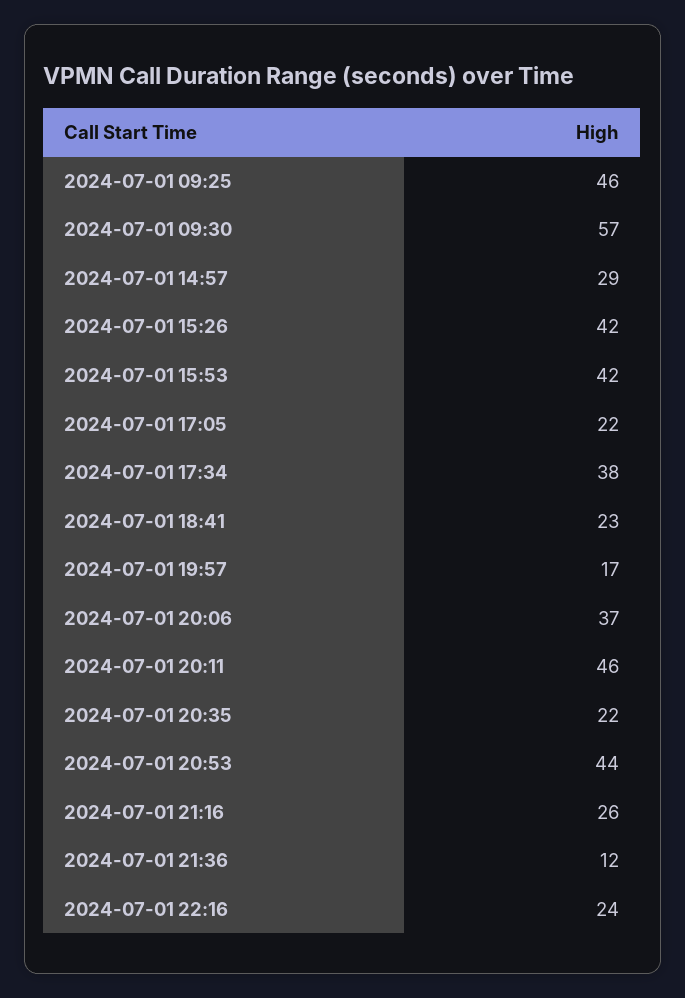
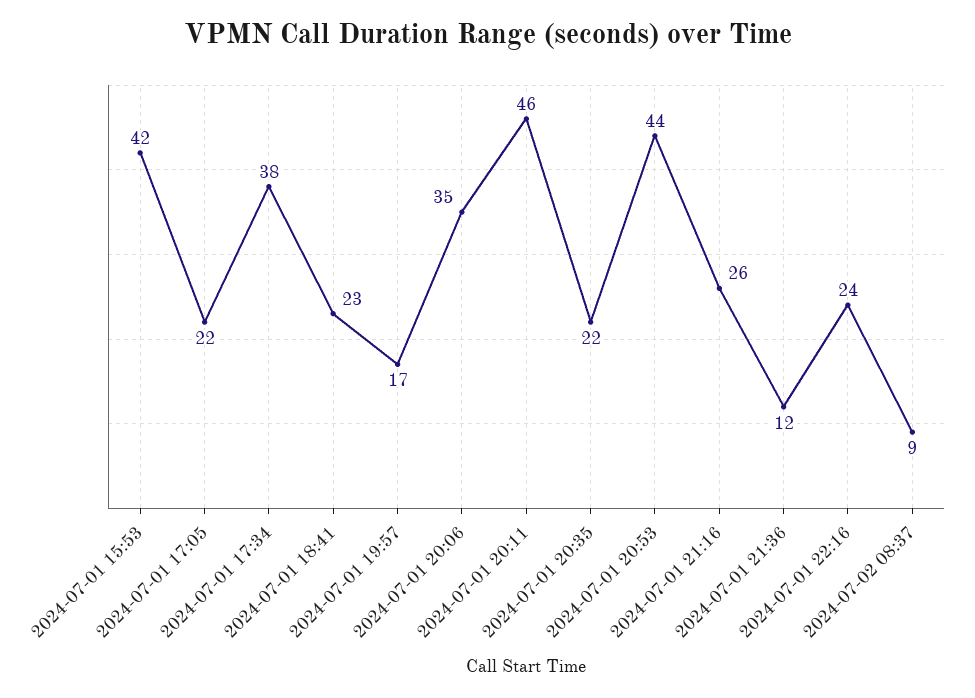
2024-07-01 09:25: 46 -> none
2024-07-01 09:30: 57 -> none
2024-07-01 14:57: 29 -> none
2024-07-01 15:26: 42 -> none
2024-07-01 20:06: 37 -> 35
2024-07-02 08:37: none -> 9

